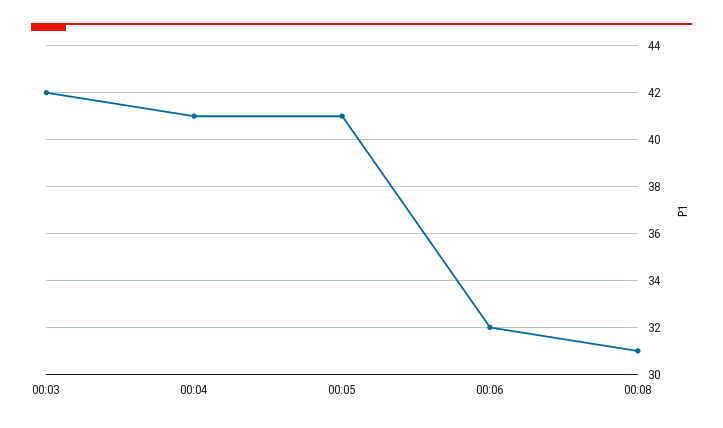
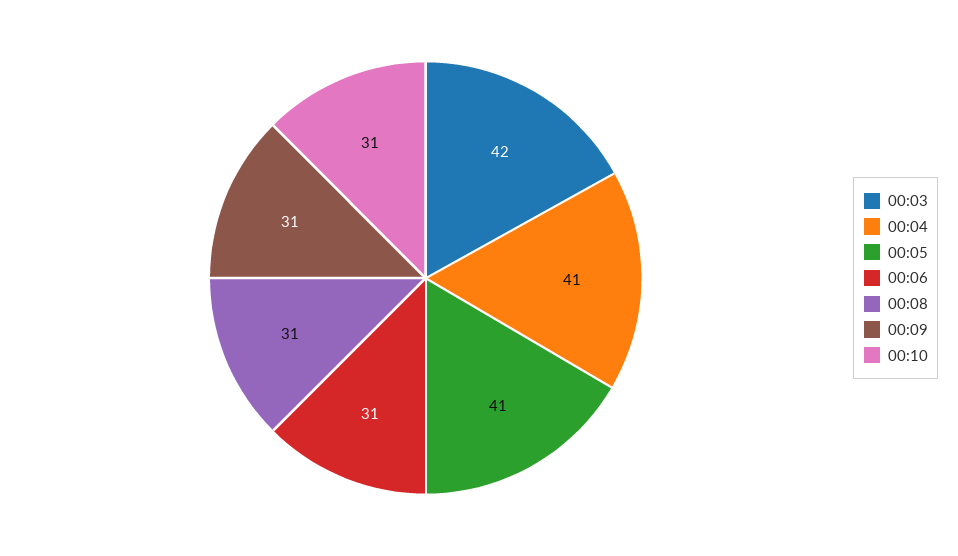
00:06: 32 -> 31
00:09: none -> 31
00:10: none -> 31

